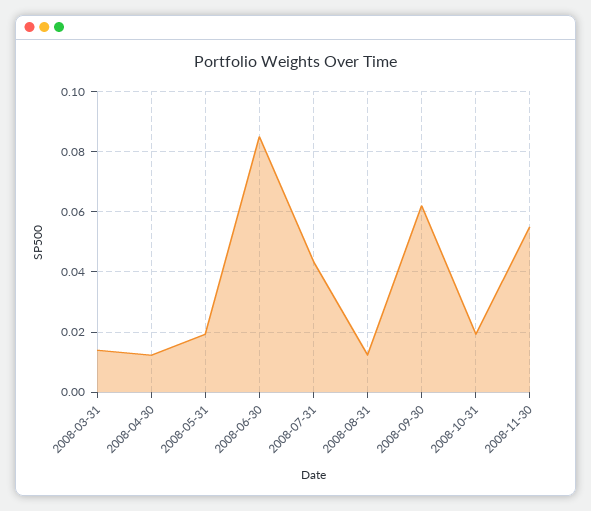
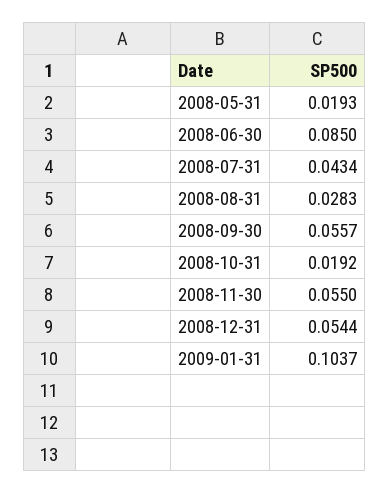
2008-03-31: 0.014 -> none
2008-04-30: 0.012 -> none
2008-08-31: 0.012 -> 0.0283
2008-09-30: 0.062 -> 0.0557
2008-12-31: none -> 0.0544
2009-01-31: none -> 0.1037

